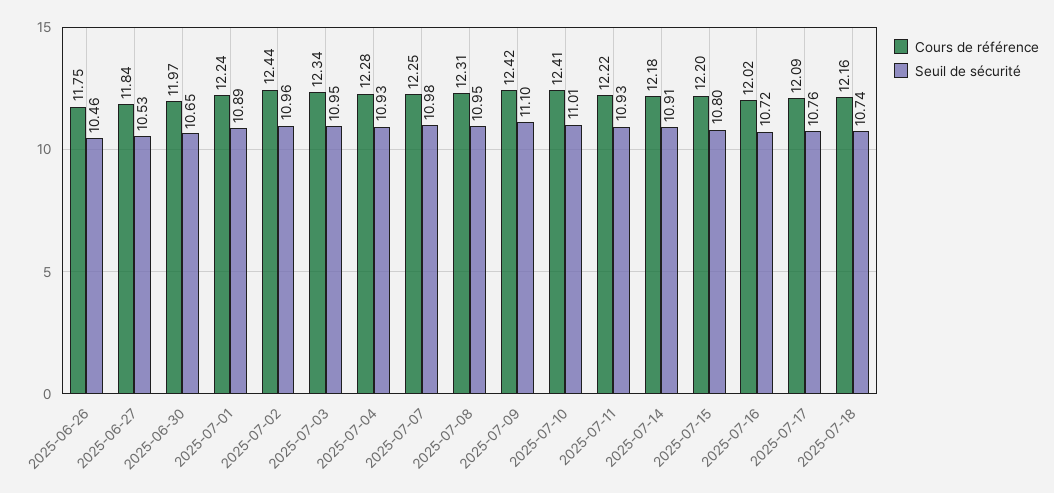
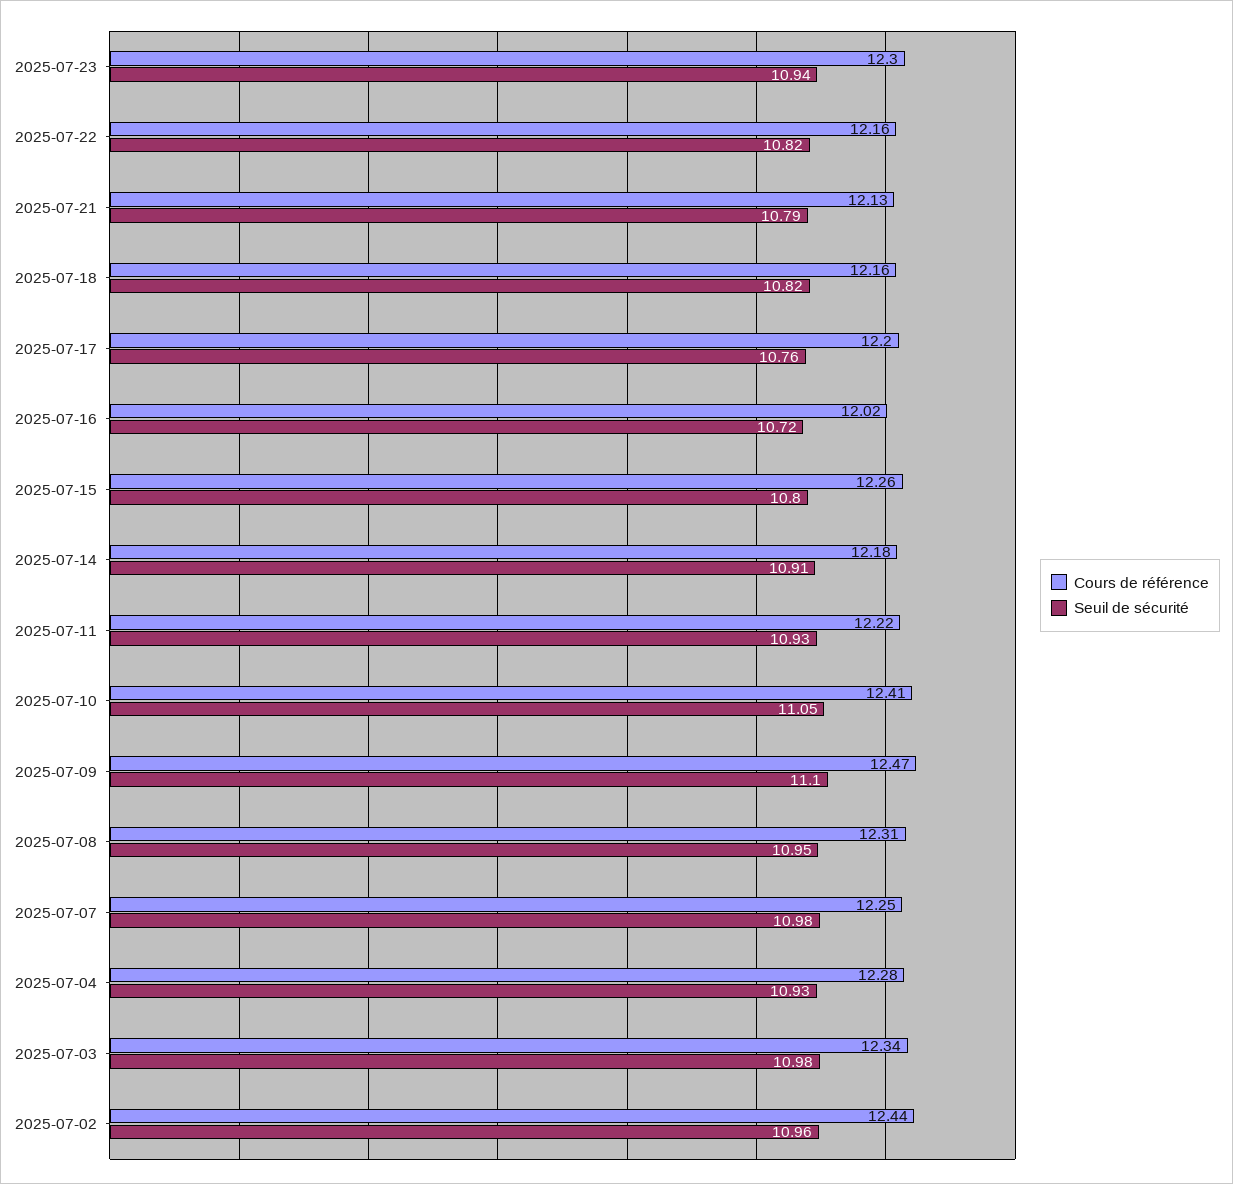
Cours de référence, 2025-06-26: 11.75 -> none
Seuil de sécurité, 2025-06-26: 10.46 -> none
Cours de référence, 2025-06-27: 11.84 -> none
Seuil de sécurité, 2025-06-27: 10.53 -> none
Cours de référence, 2025-06-30: 11.97 -> none
Seuil de sécurité, 2025-06-30: 10.65 -> none
Cours de référence, 2025-07-01: 12.24 -> none
Seuil de sécurité, 2025-07-01: 10.89 -> none
Seuil de sécurité, 2025-07-03: 10.95 -> 10.98
Cours de référence, 2025-07-09: 12.42 -> 12.47
Seuil de sécurité, 2025-07-10: 11.01 -> 11.05
Cours de référence, 2025-07-15: 12.2 -> 12.26
Cours de référence, 2025-07-17: 12.09 -> 12.2
Seuil de sécurité, 2025-07-18: 10.74 -> 10.82
Cours de référence, 2025-07-23: none -> 12.3
Seuil de sécurité, 2025-07-23: none -> 10.94
Cours de référence, 2025-07-22: none -> 12.16
Seuil de sécurité, 2025-07-22: none -> 10.82
Cours de référence, 2025-07-21: none -> 12.13
Seuil de sécurité, 2025-07-21: none -> 10.79

